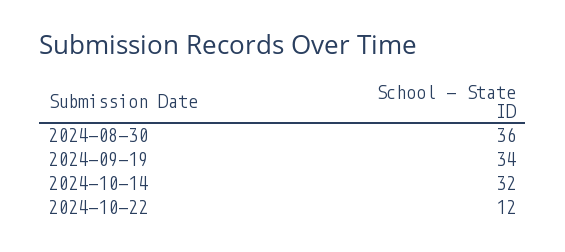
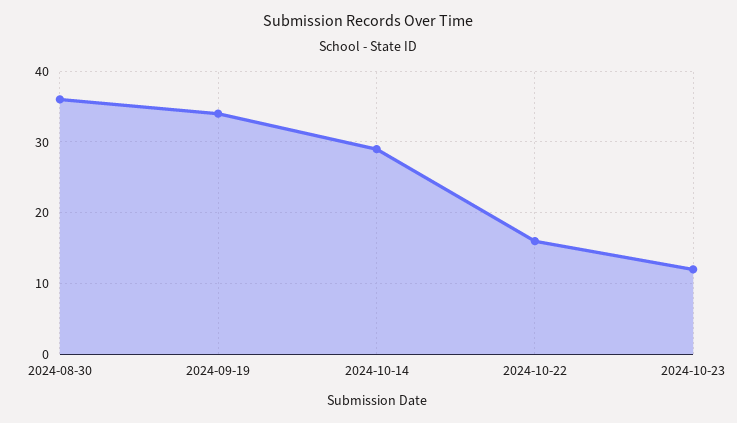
2024-10-14: 32 -> 29
2024-10-22: 12 -> 16
2024-10-23: none -> 12

